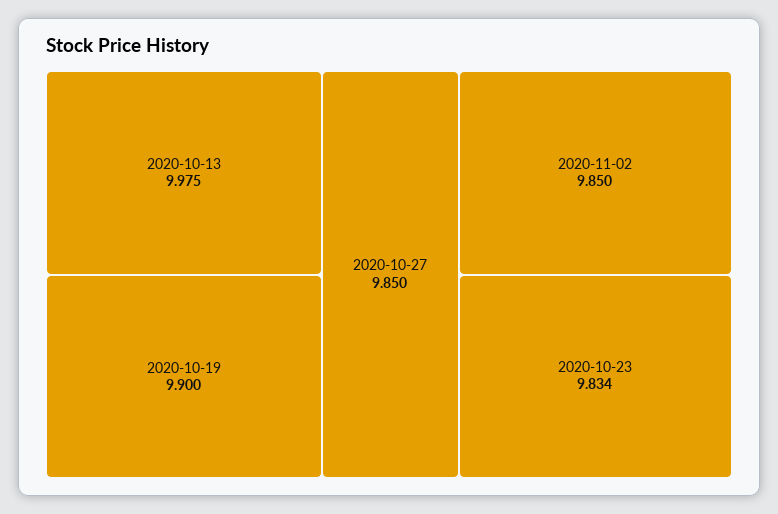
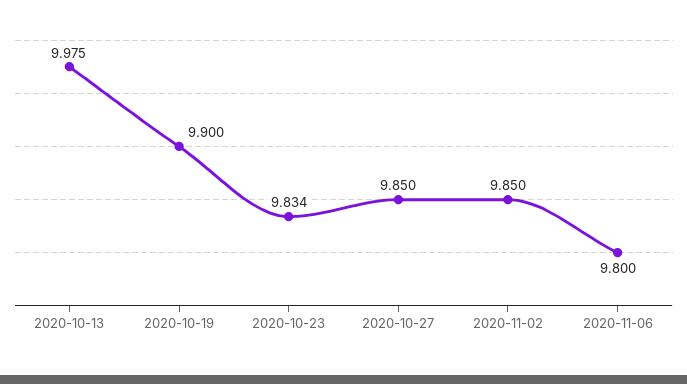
2020-11-06: none -> 9.8

